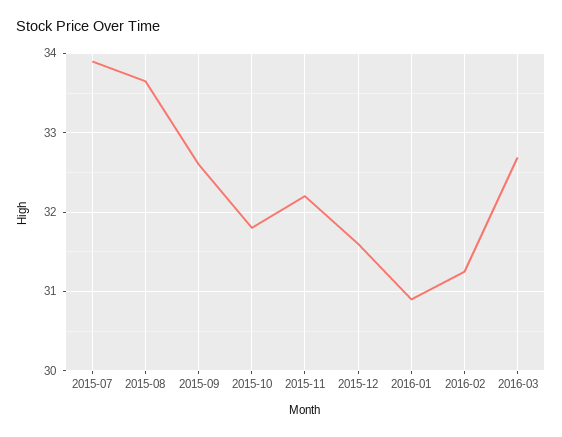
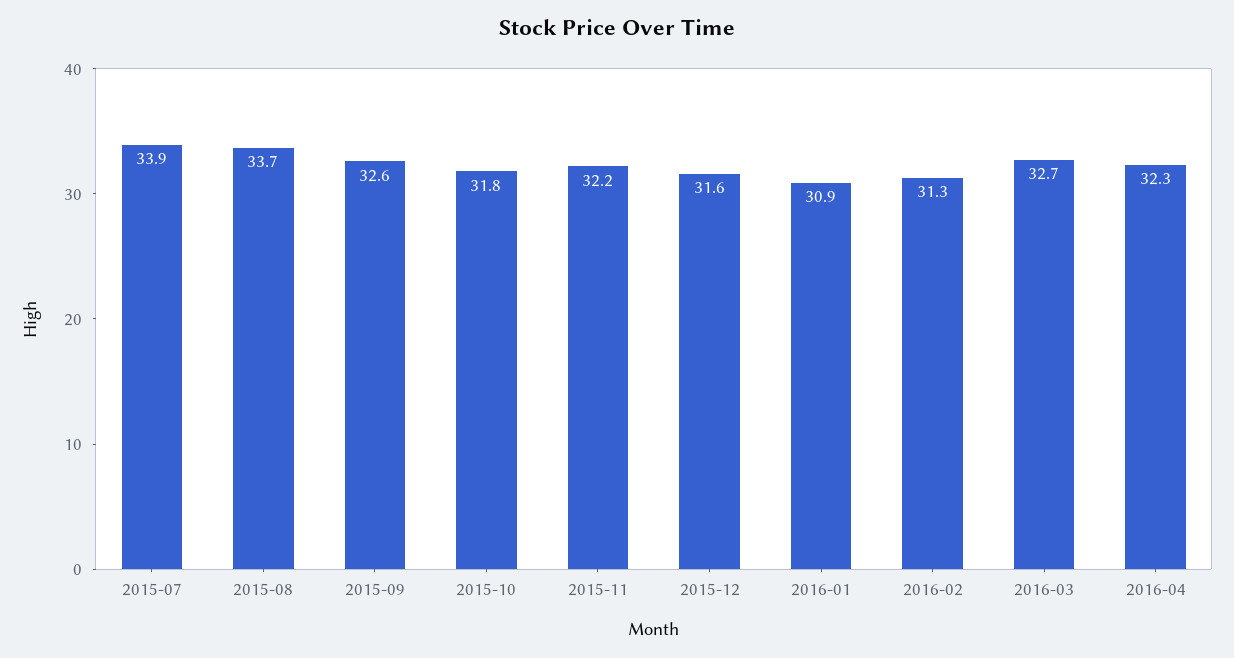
2016-04: none -> 32.3

